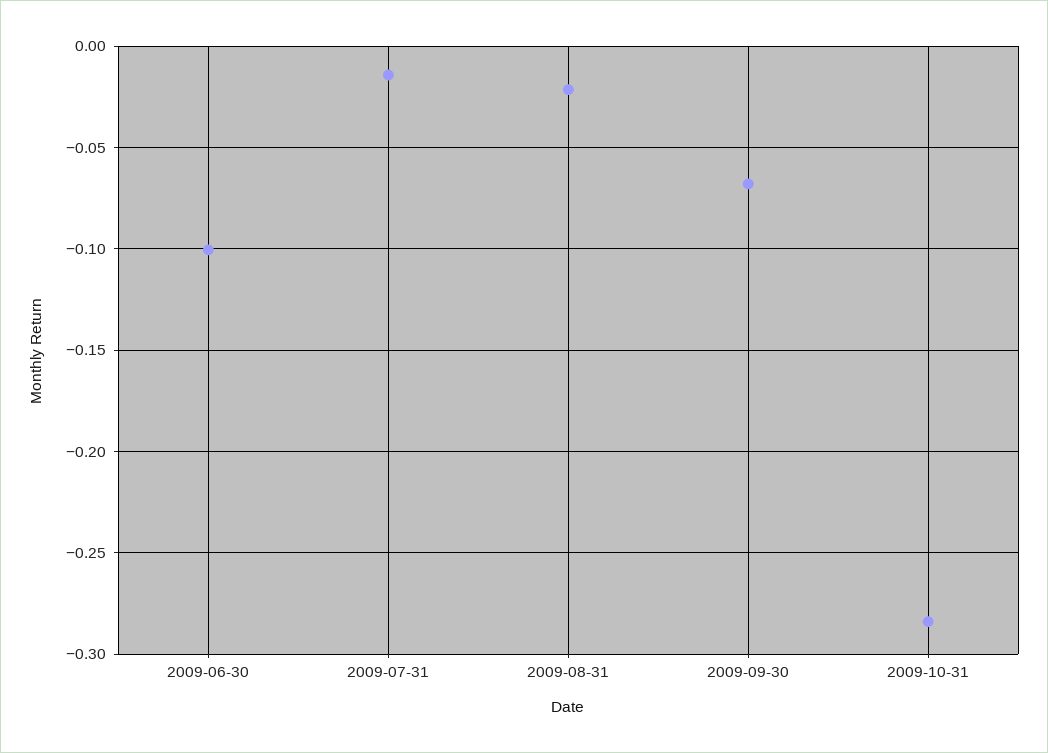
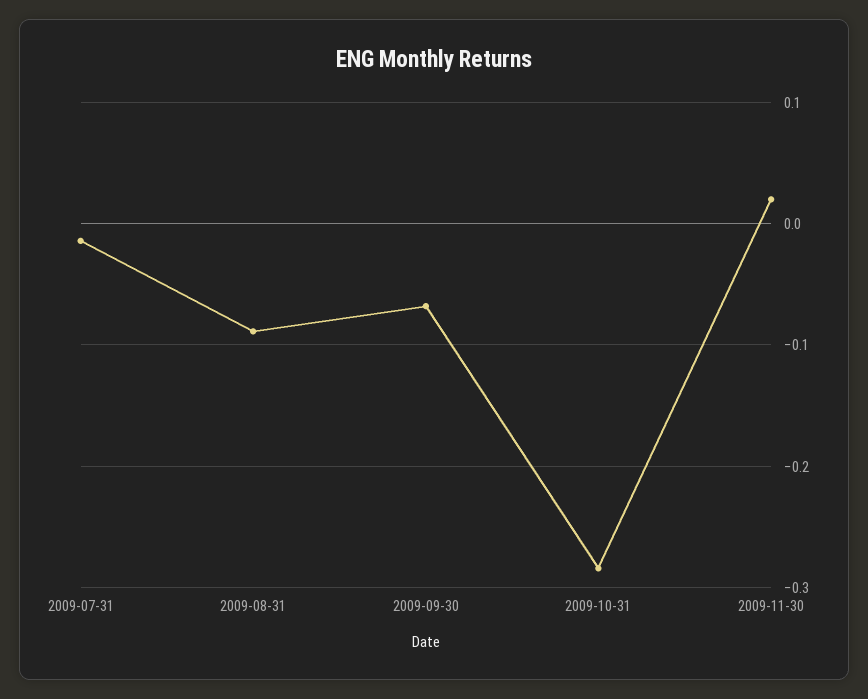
2009-06-30: -0.1 -> none
2009-08-31: -0.02 -> -0.09
2009-11-30: none -> 0.02

